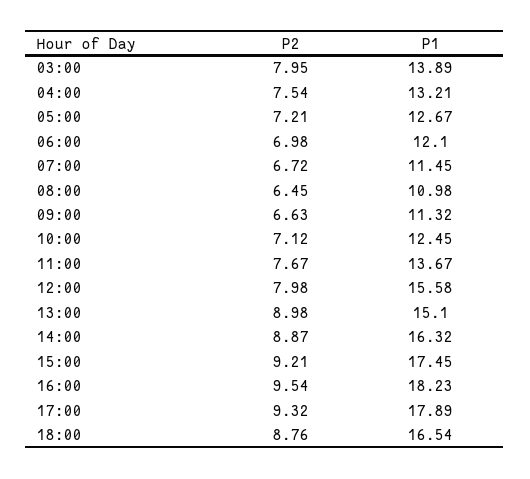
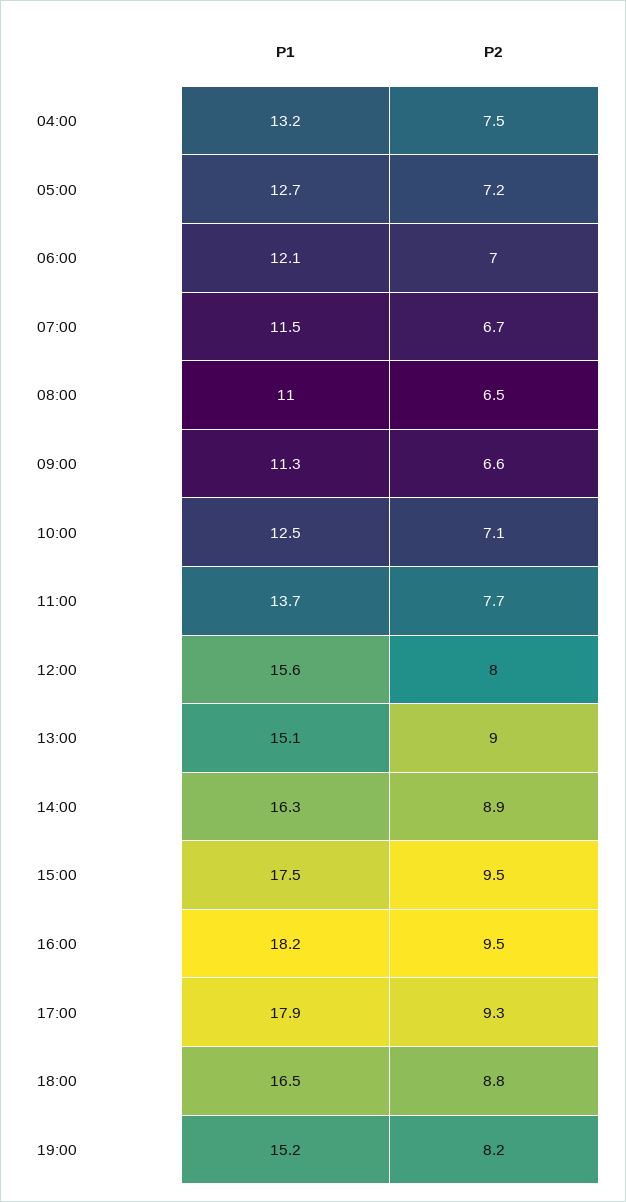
P2, 03:00: 7.95 -> none
P1, 03:00: 13.89 -> none
P2, 15:00: 9.21 -> 9.5
P1, 19:00: none -> 15.2
P2, 19:00: none -> 8.2

